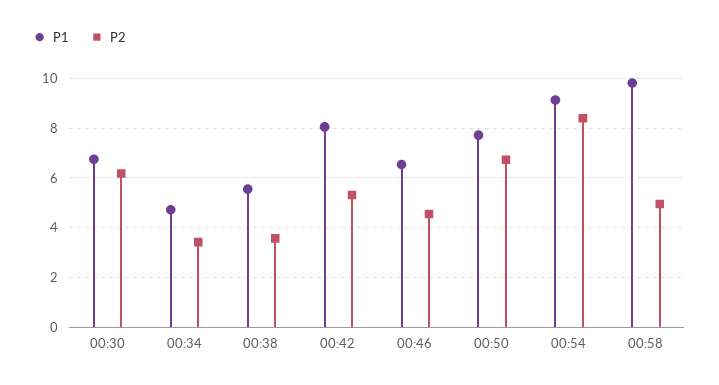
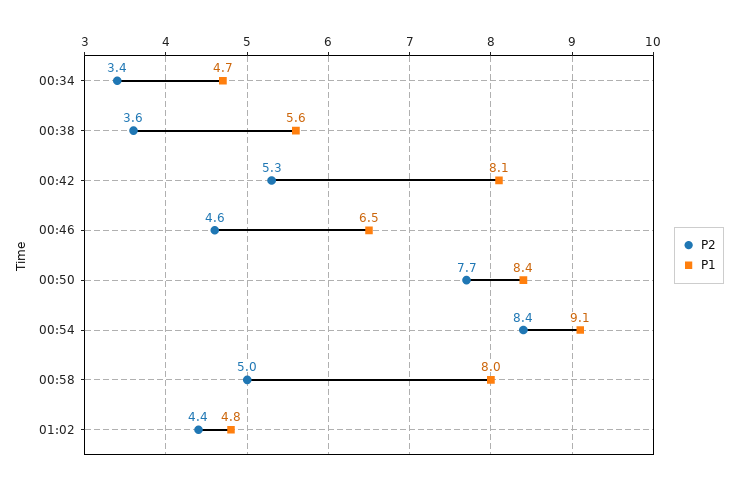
P1, 00:30: 6.75 -> none
P2, 00:30: 6.25 -> none
P1, 00:50: 7.75 -> 8.4
P2, 00:50: 6.75 -> 7.7
P1, 00:58: 9.75 -> 8
P2, 01:02: none -> 4.4
P1, 01:02: none -> 4.8

